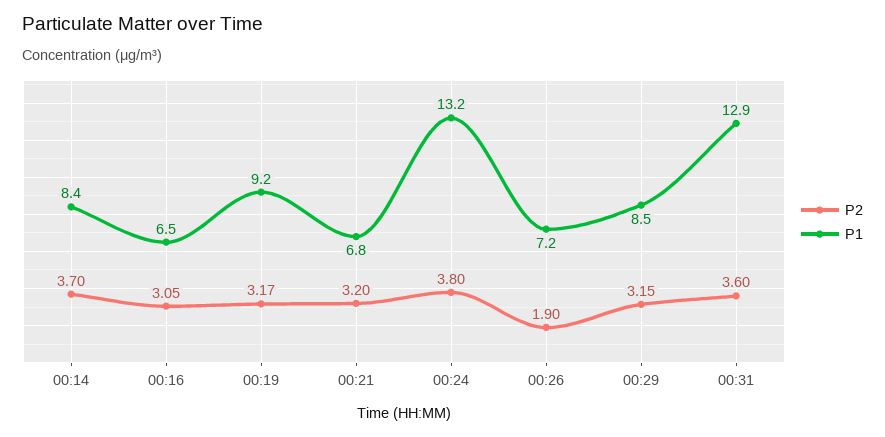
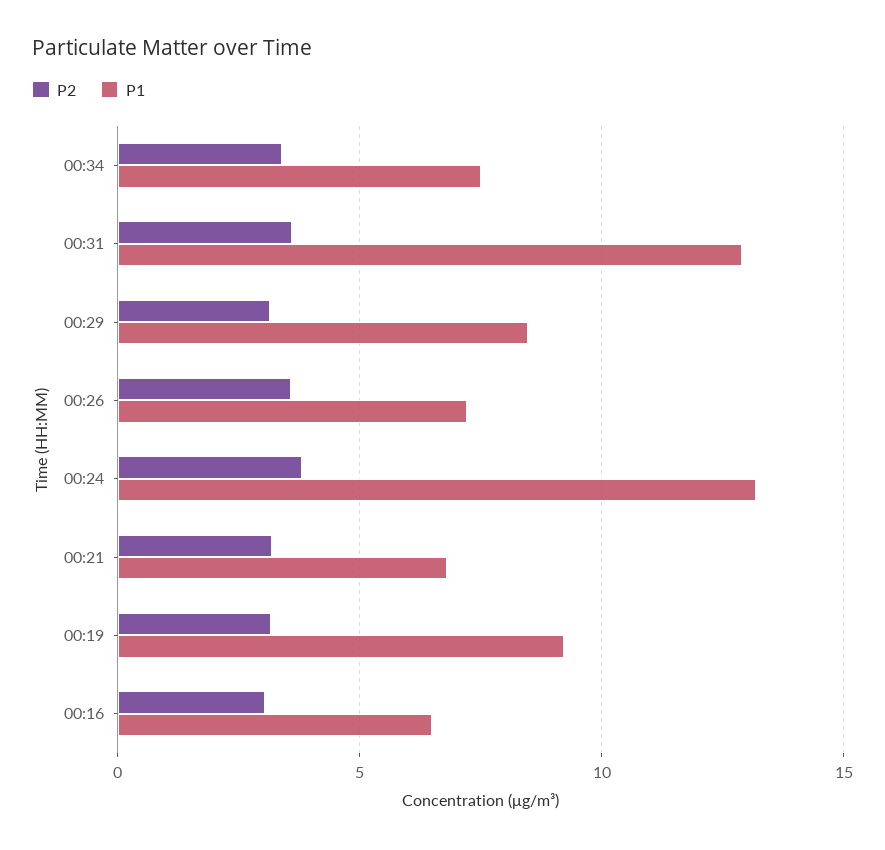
P2, 00:14: 3.7 -> none
P1, 00:14: 8.4 -> none
P2, 00:26: 1.9 -> 3.5
P2, 00:34: none -> 3.5
P1, 00:34: none -> 7.5

